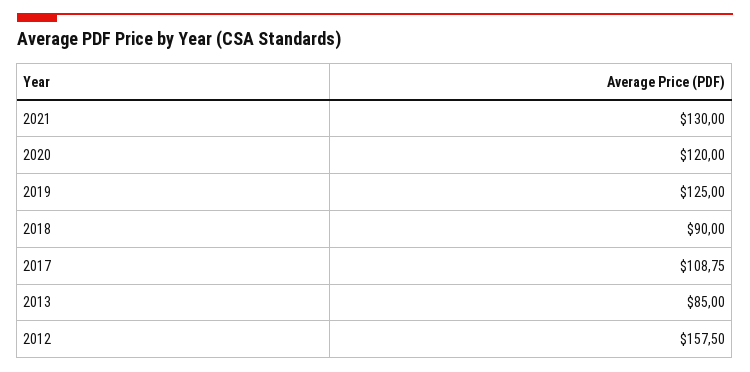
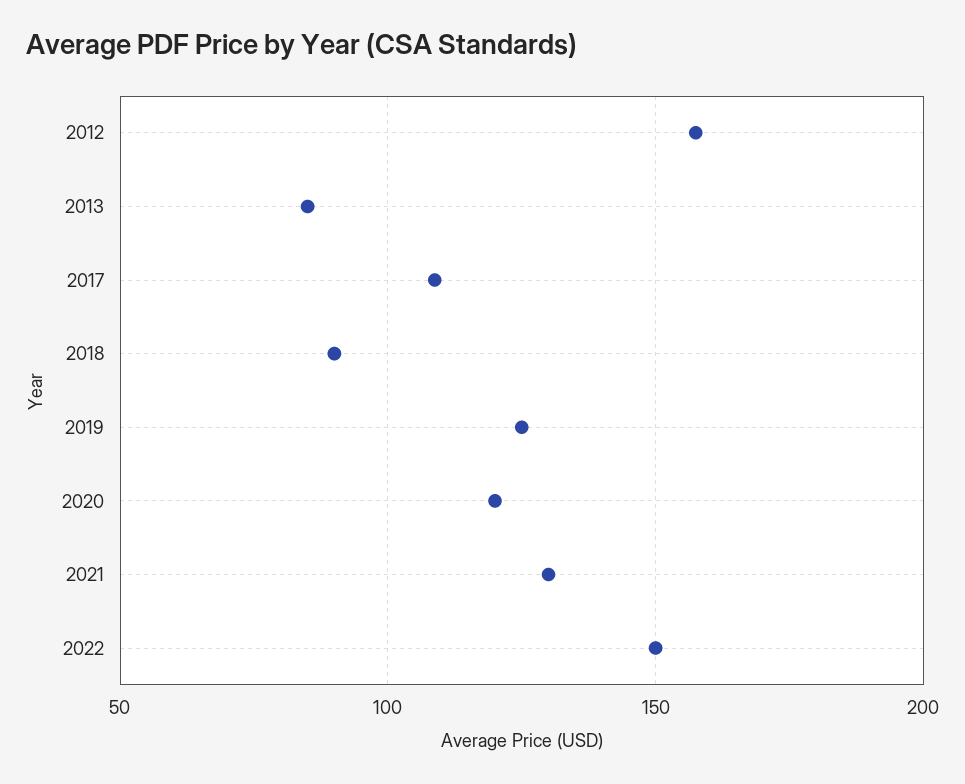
2022: none -> 150

